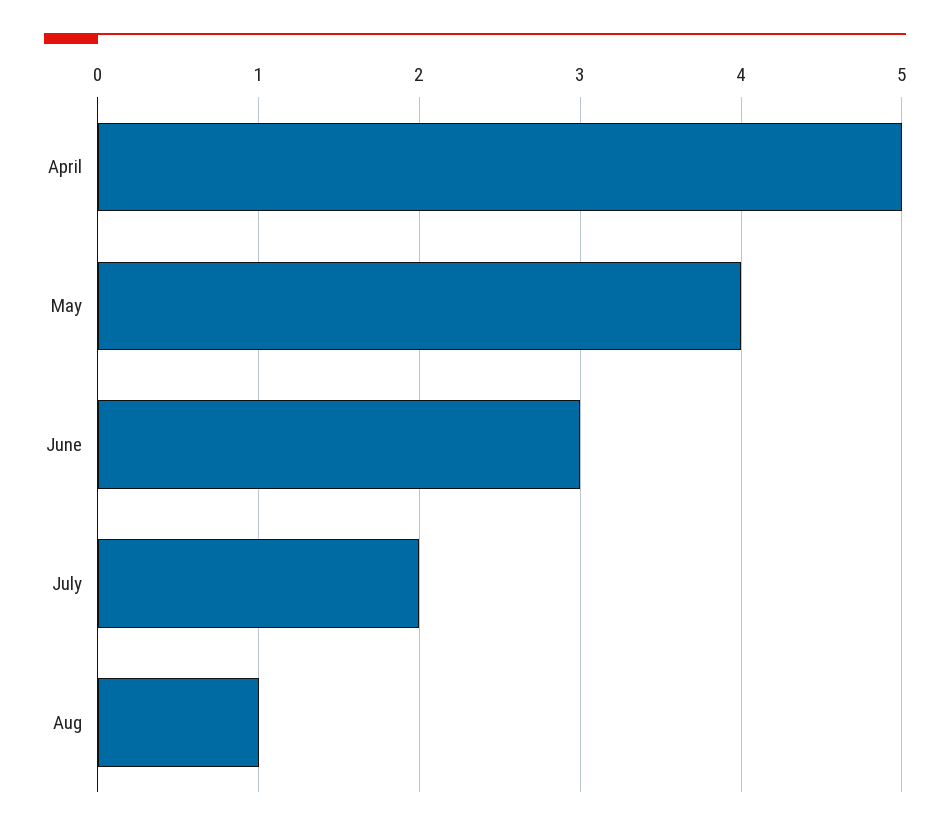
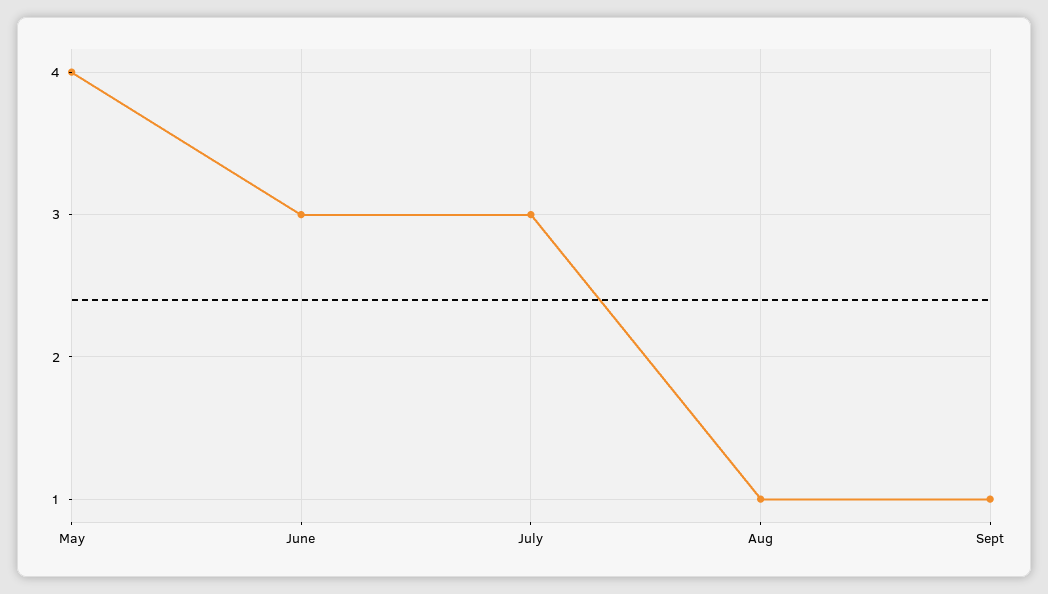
April: 5 -> none
July: 2 -> 3
Sept: none -> 1

